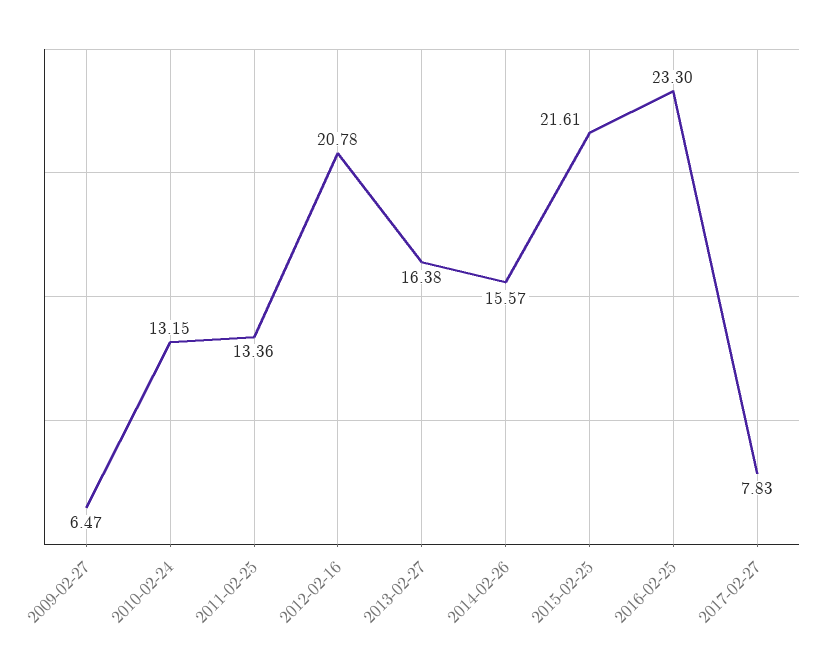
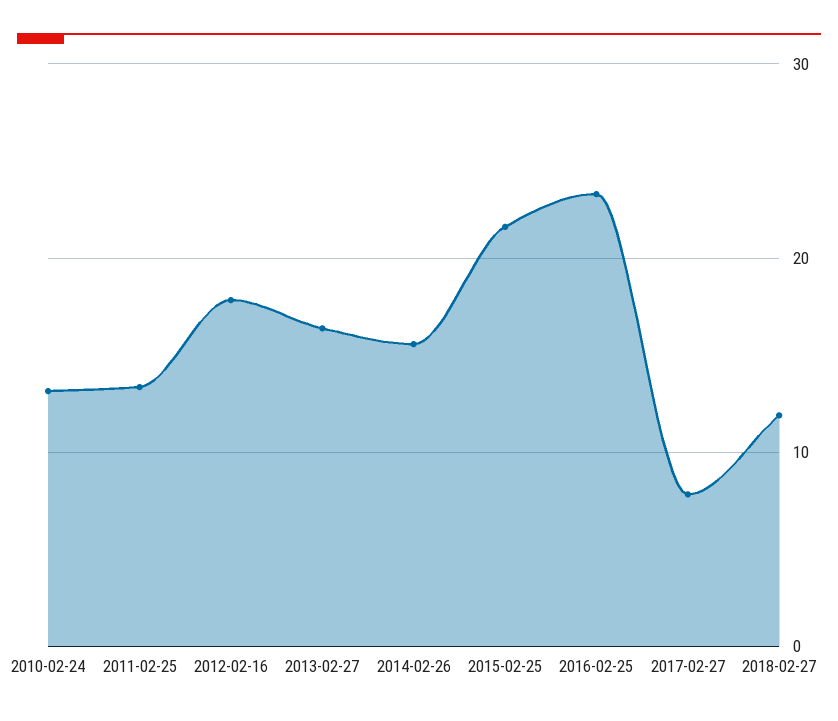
2009-02-27: 6.47 -> none
2012-02-16: 20.78 -> 18
2018-02-27: none -> 12

